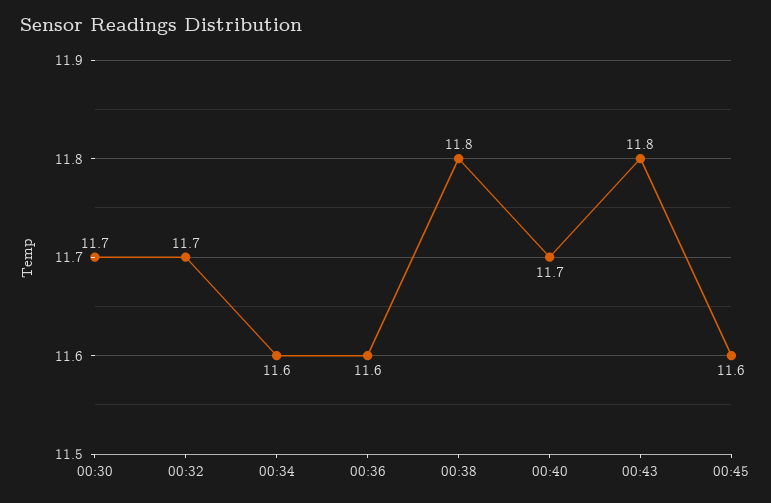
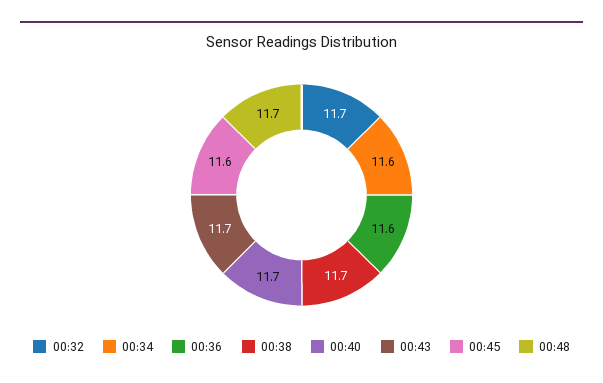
00:30: 11.7 -> none
00:38: 11.8 -> 11.7
00:43: 11.8 -> 11.7
00:48: none -> 11.7

